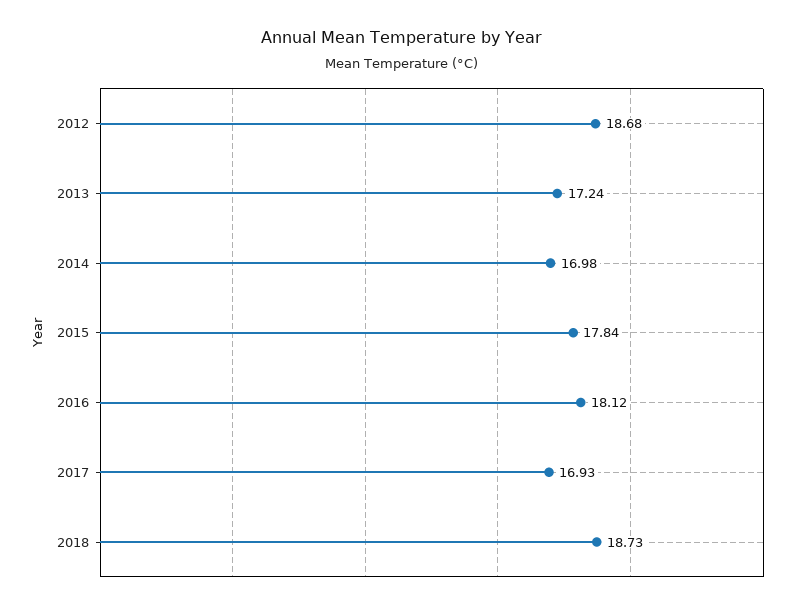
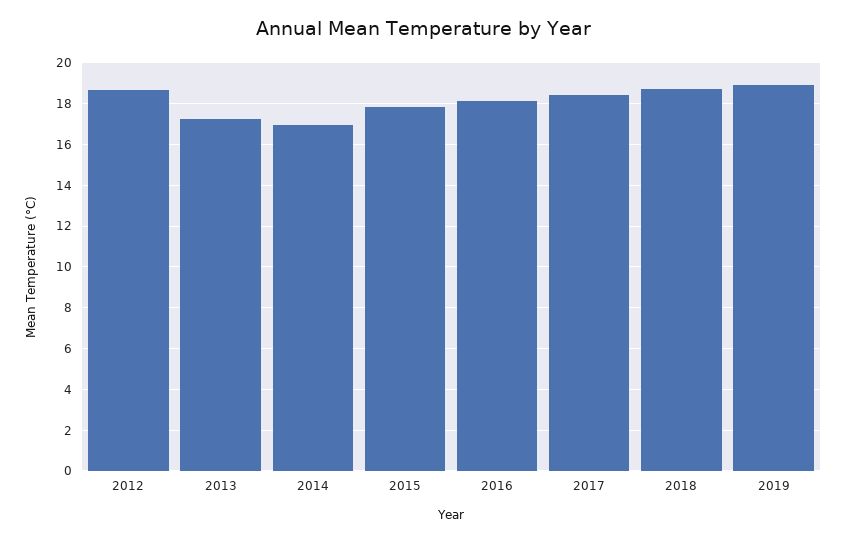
2017: 16.93 -> 18.5
2019: none -> 19

